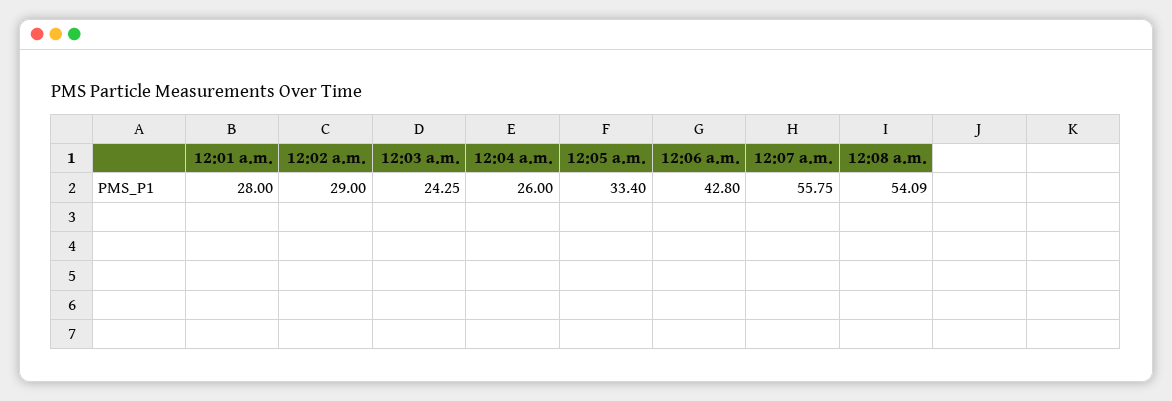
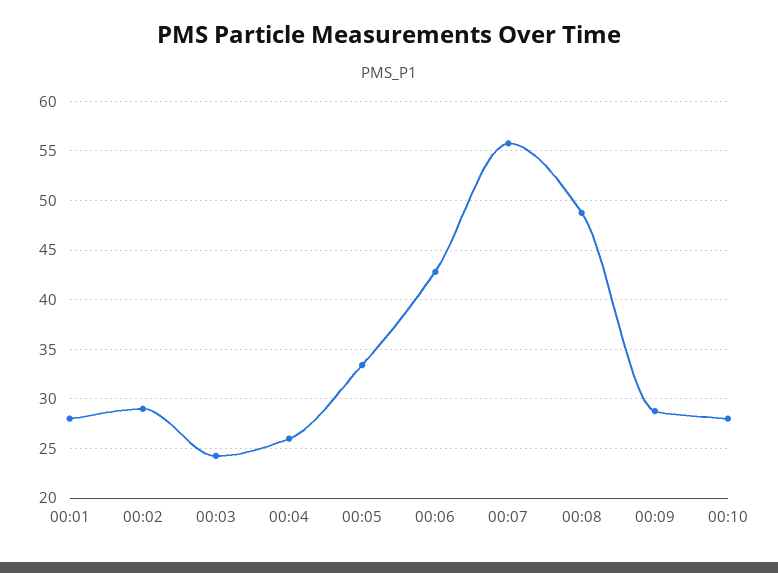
12:08 a.m.: 54.09 -> 49
00:09: none -> 29
00:10: none -> 28

